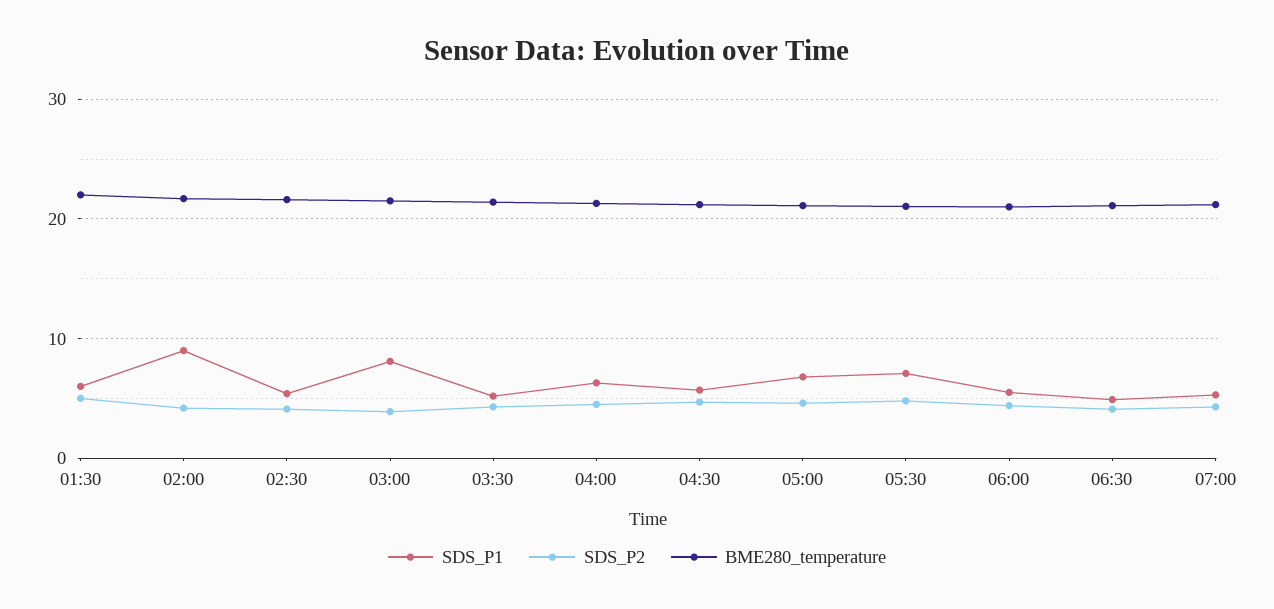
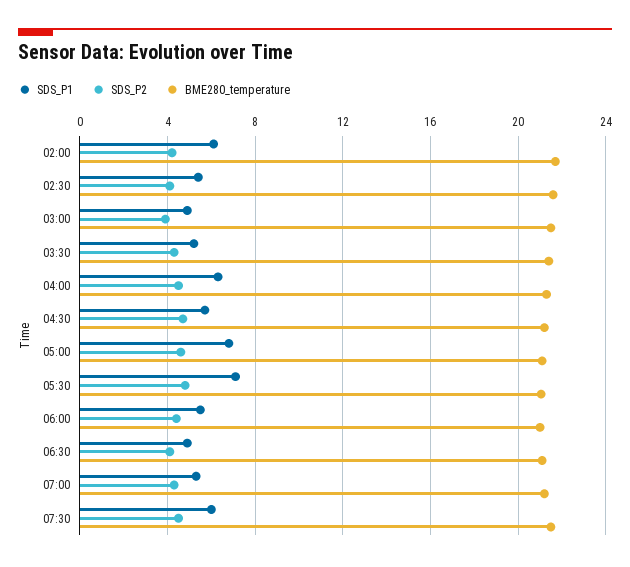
SDS_P1, 01:30: 6 -> none
SDS_P2, 01:30: 5 -> none
BME280_temperature, 01:30: 22 -> none
SDS_P1, 02:00: 9 -> 6
SDS_P1, 03:00: 8 -> 5
SDS_P1, 07:30: none -> 6
SDS_P2, 07:30: none -> 4.5
BME280_temperature, 07:30: none -> 21.5

